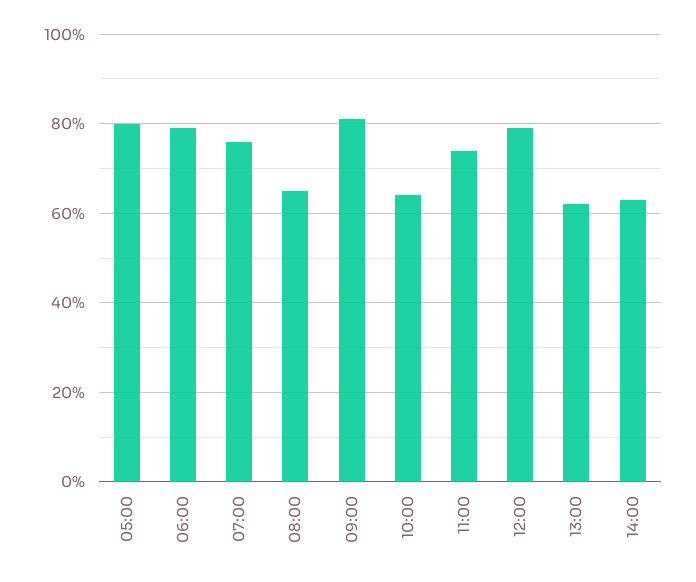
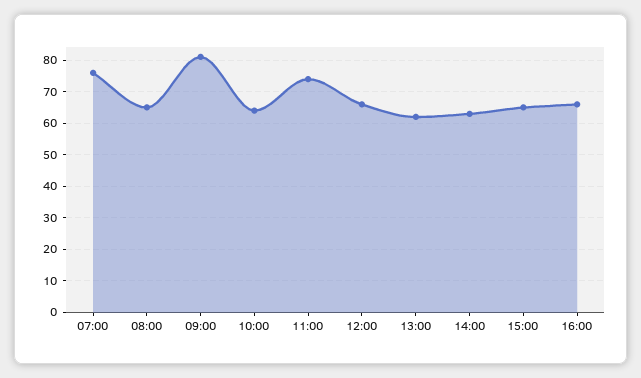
05:00: 80 -> none
06:00: 80 -> none
12:00: 80 -> 65
15:00: none -> 65
16:00: none -> 65

